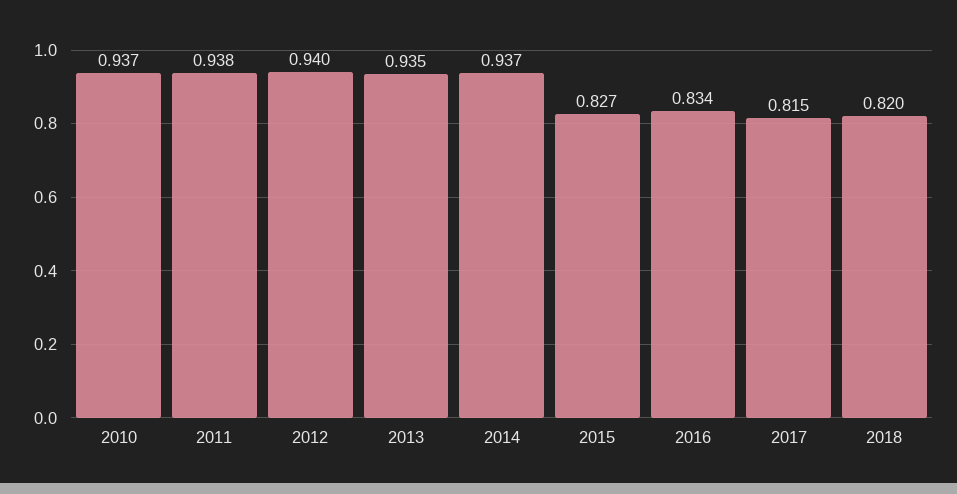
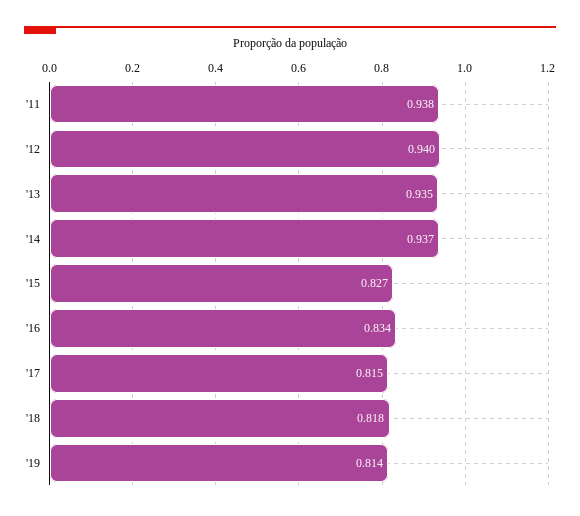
2010: 0.937 -> none
2018: 0.82 -> 0.818
'19: none -> 0.814

